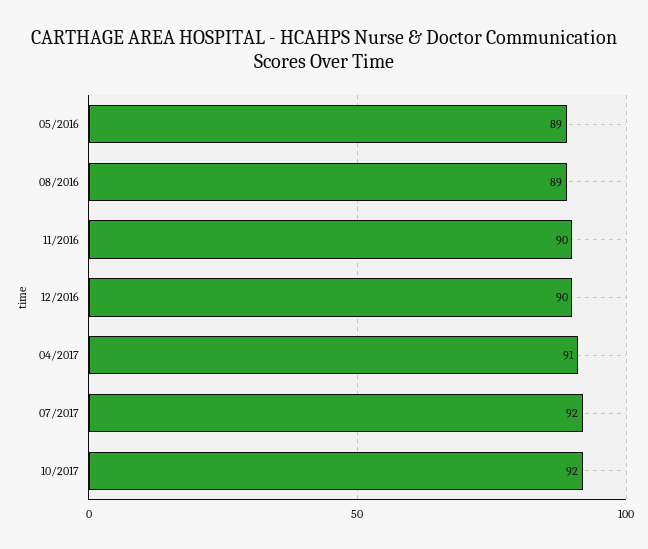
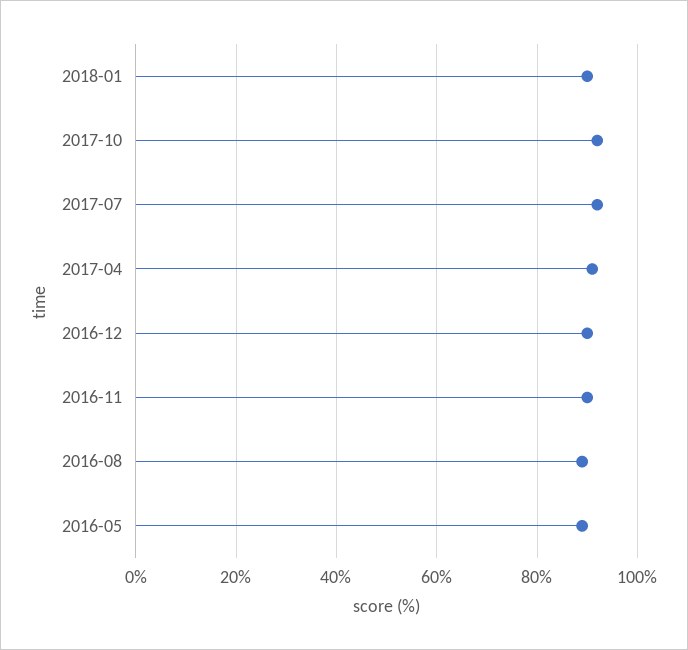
2018-01: none -> 90

